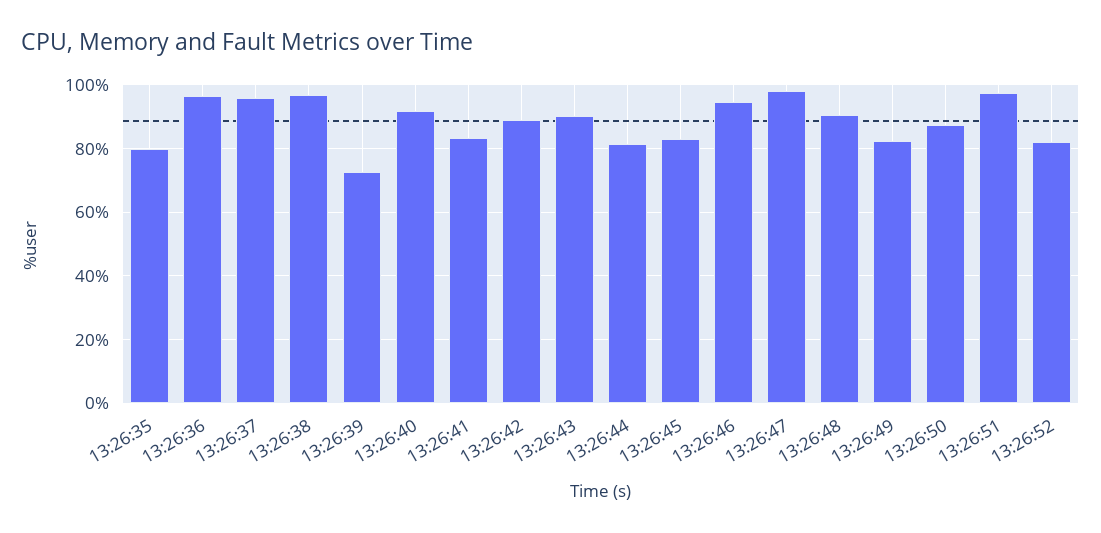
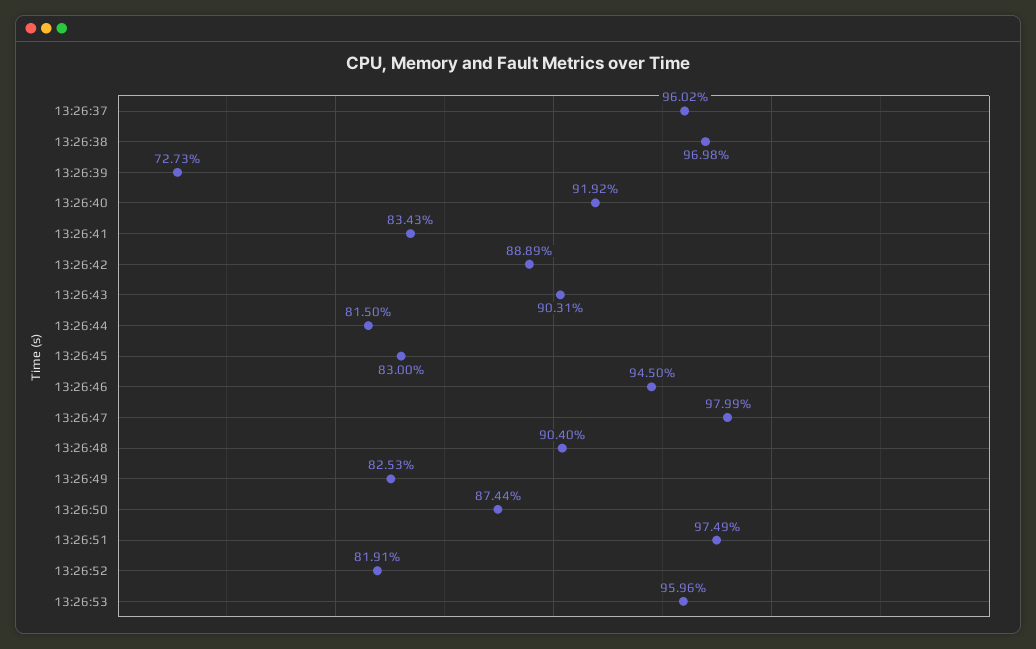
13:26:35: 80 -> none
13:26:36: 96 -> none
13:26:53: none -> 95.96

